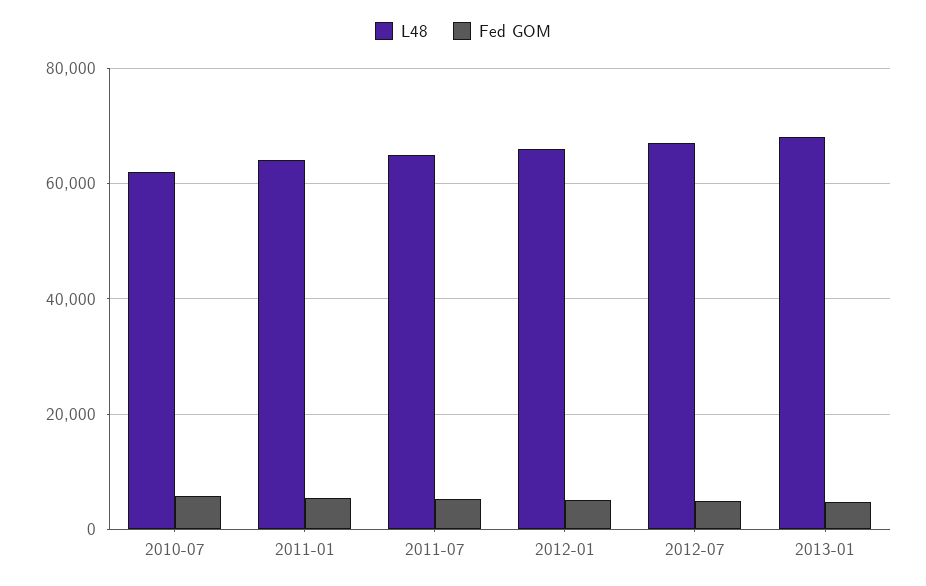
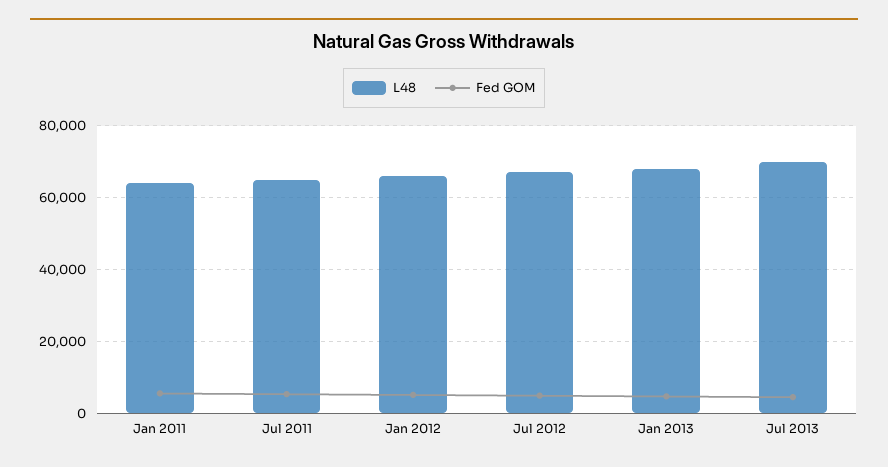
L48, 2010-07: 62000 -> none
Fed GOM, 2010-07: 6000 -> none
L48, Jul 2013: none -> 70000
Fed GOM, Jul 2013: none -> 4000

